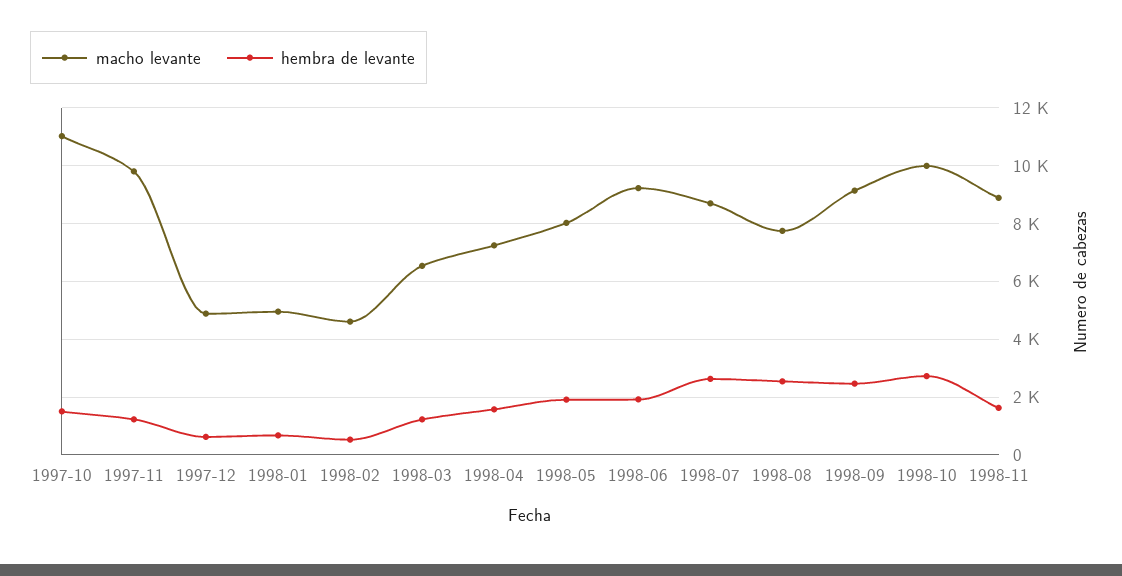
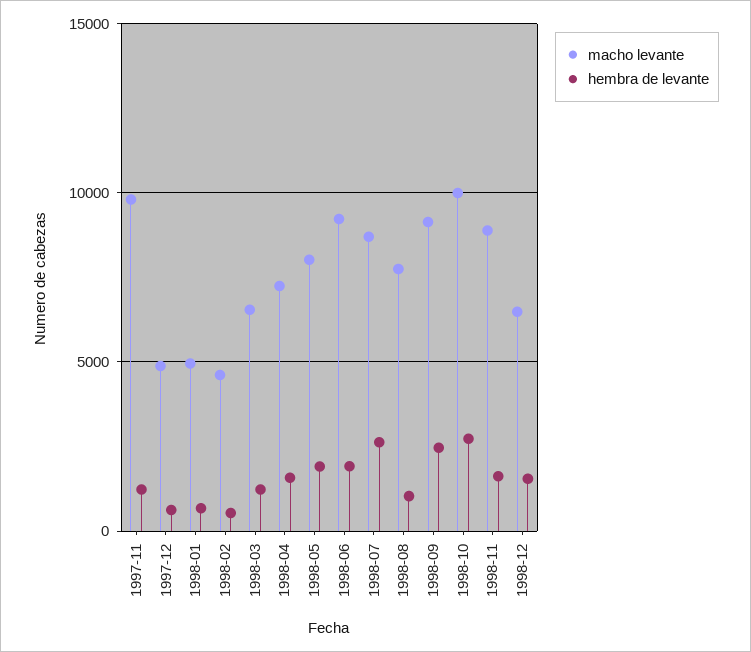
macho levante, 1997-10: 11000 -> none
hembra de levante, 1997-10: 1500 -> none
hembra de levante, 1998-08: 2500 -> 1000
macho levante, 1998-12: none -> 6500
hembra de levante, 1998-12: none -> 1500

